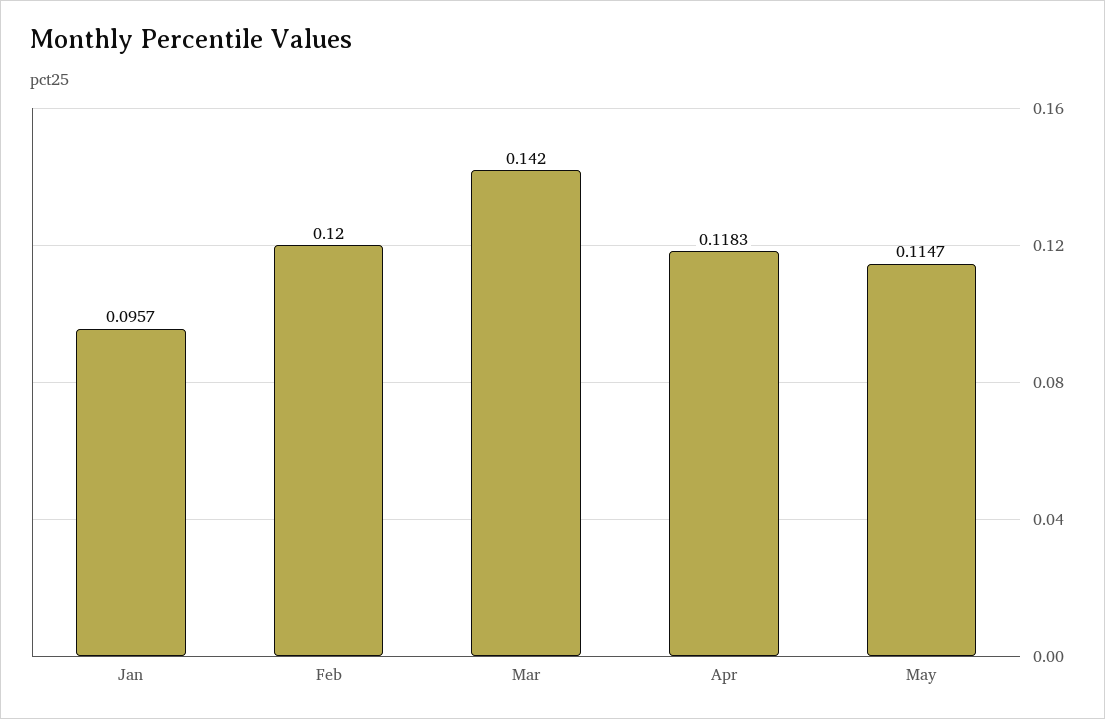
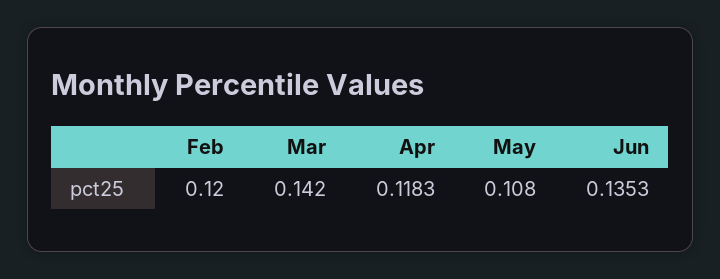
Jan: 0.0957 -> none
May: 0.1147 -> 0.108
Jun: none -> 0.1353

